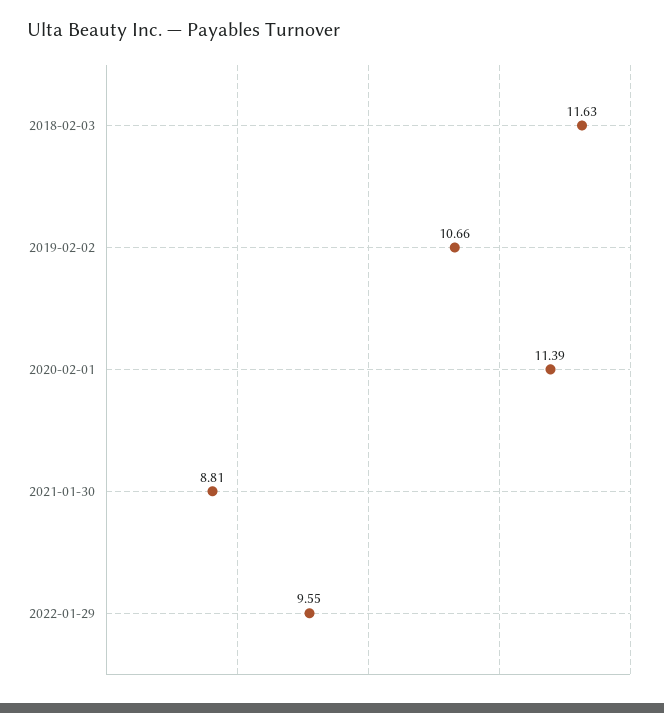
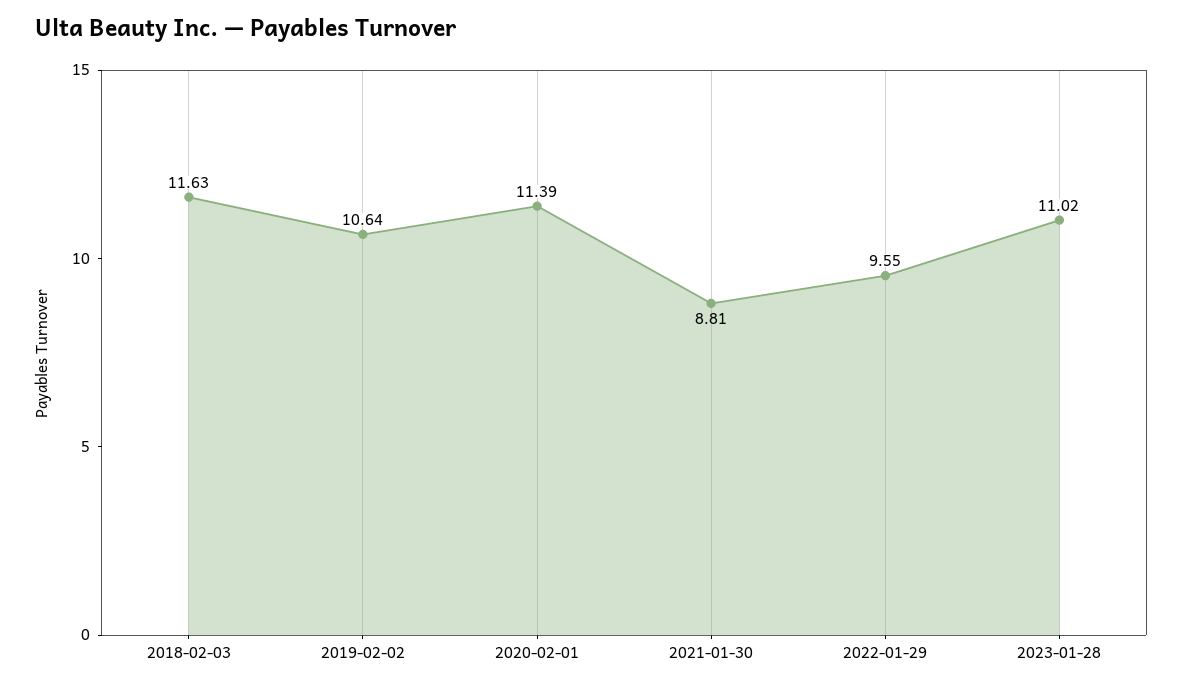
2019-02-02: 10.66 -> 10.64
2023-01-28: none -> 11.02

